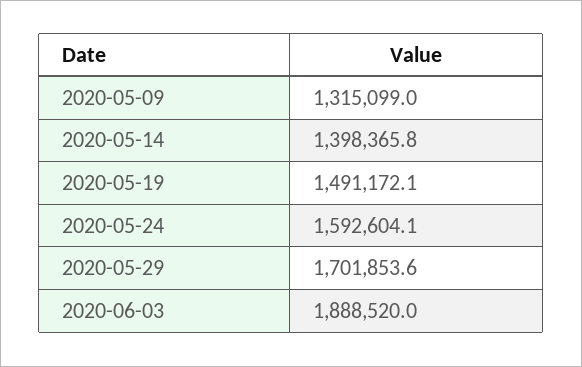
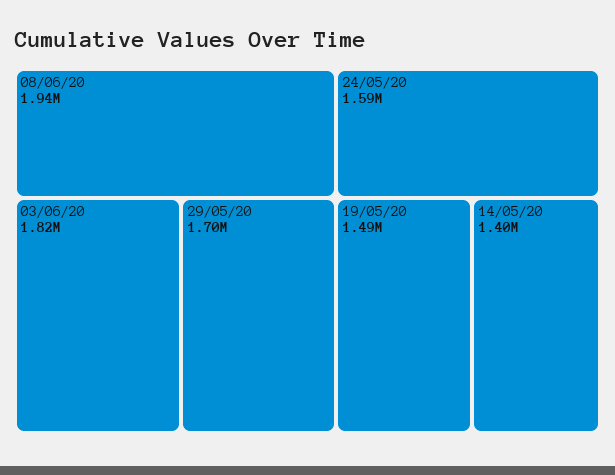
2020-05-09: 1315099 -> none
2020-06-03: 1888520 -> 1820000
08/06/20: none -> 1940000

